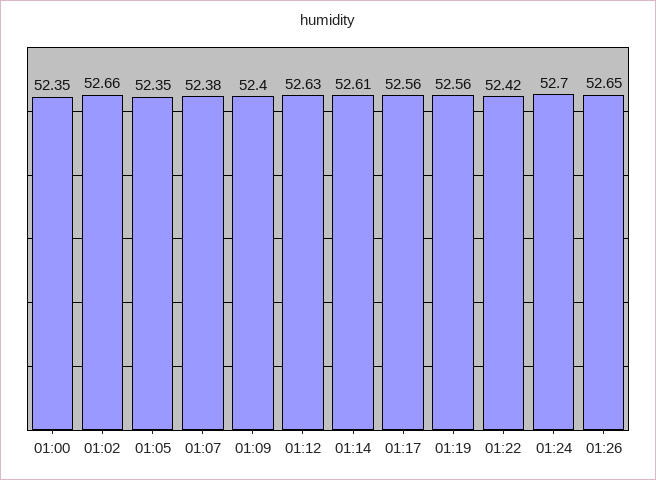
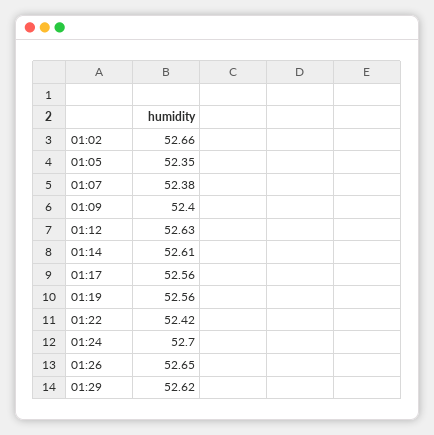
01:00: 52.35 -> none
01:29: none -> 52.62

